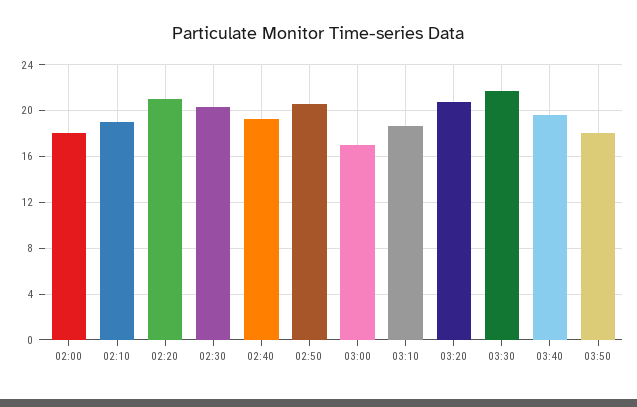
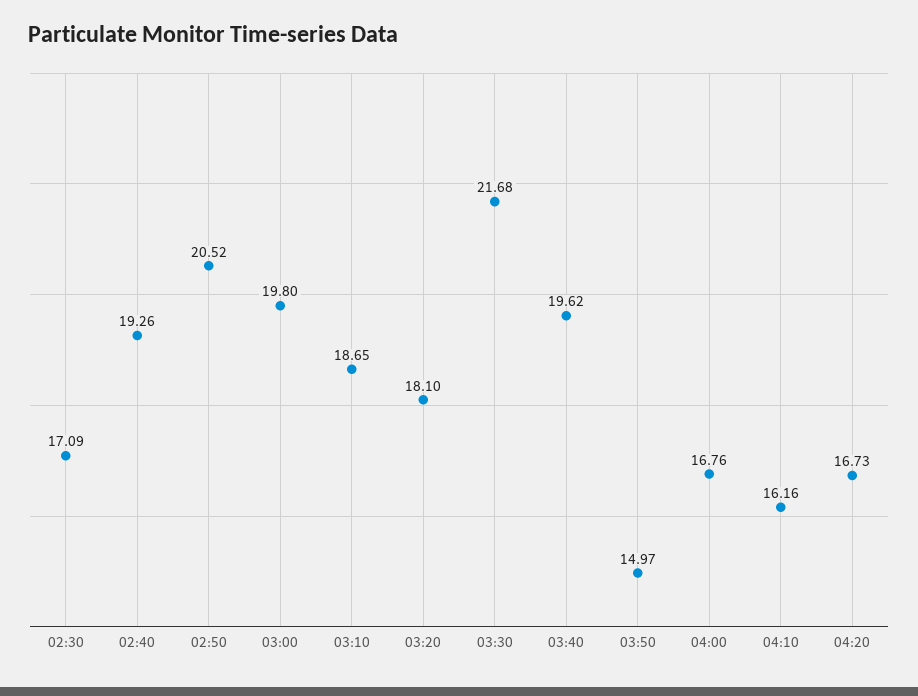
02:00: 18 -> none
02:10: 19 -> none
02:20: 21 -> none
02:30: 20 -> 17.09
03:00: 17 -> 19.8
03:20: 21 -> 18.1
03:50: 18 -> 14.97
04:00: none -> 16.76
04:10: none -> 16.16
04:20: none -> 16.73

